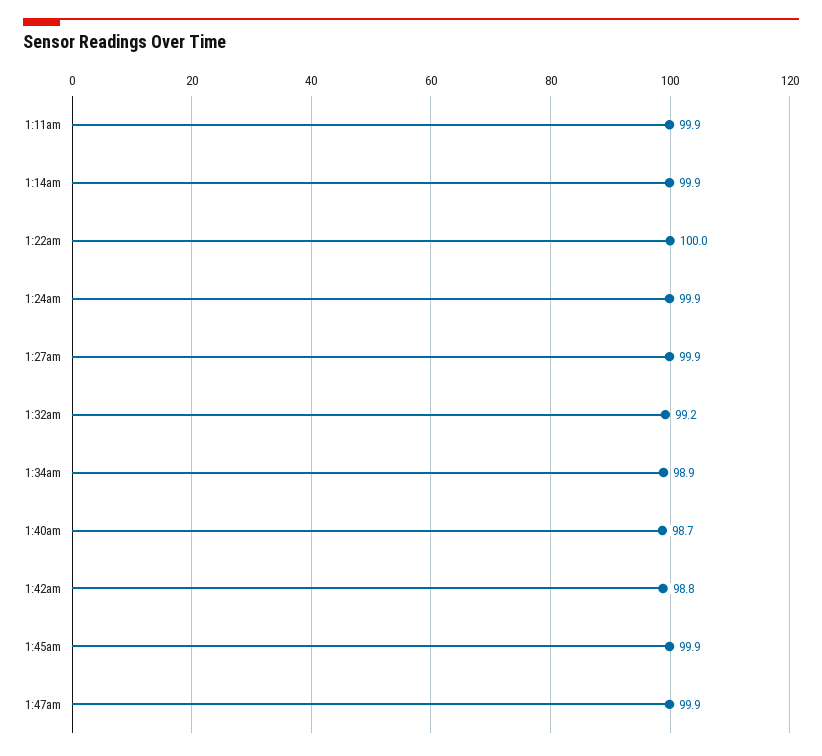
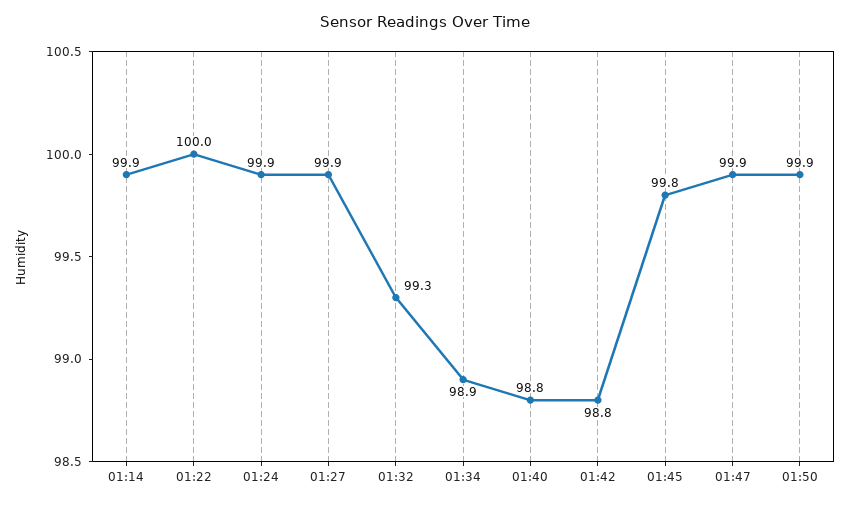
1:11am: 99.9 -> none
1:32am: 99.2 -> 99.3
1:40am: 98.7 -> 98.8
1:45am: 99.9 -> 99.8
01:50: none -> 99.9

